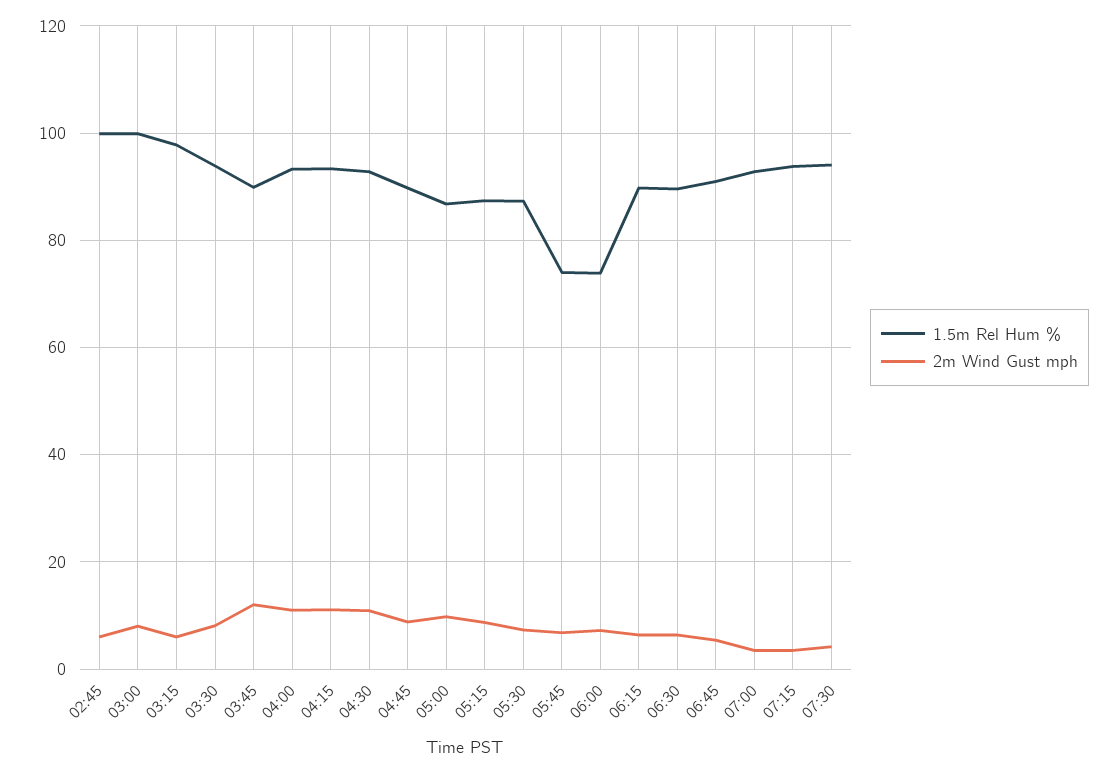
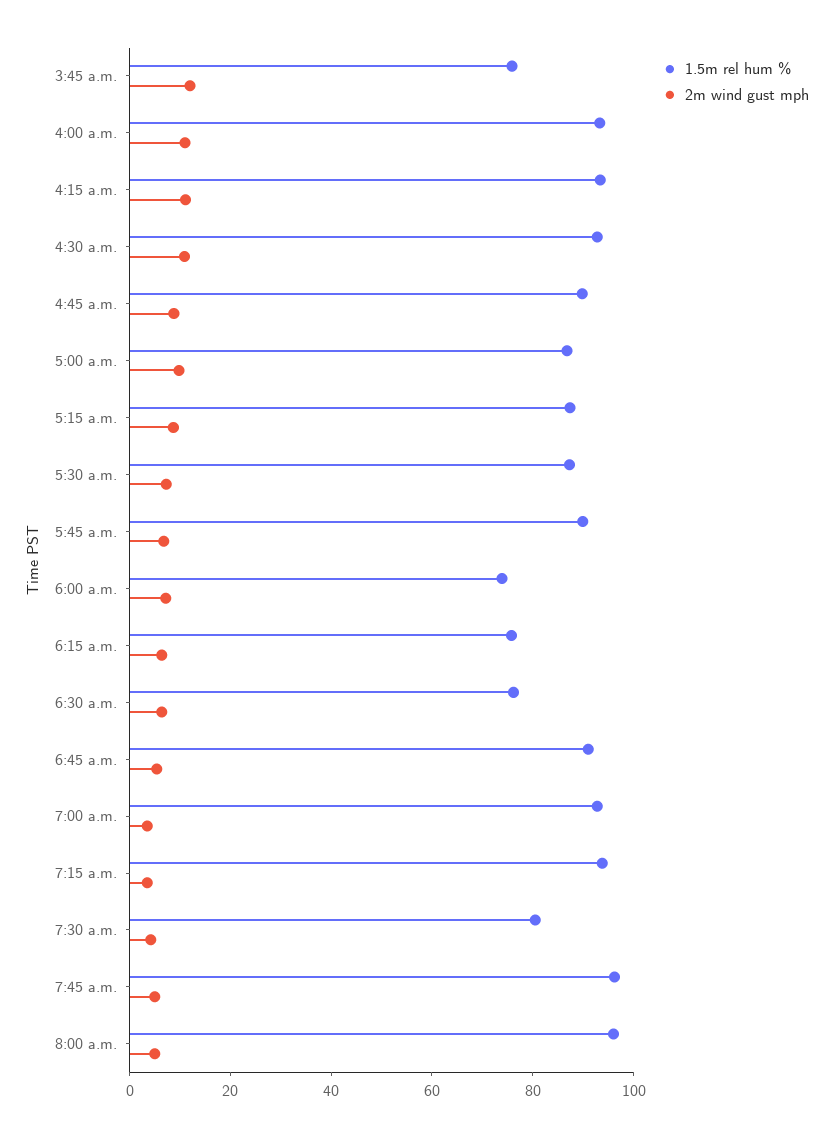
1.5m Rel Hum %, 02:45: 100 -> none
2m Wind Gust mph, 02:45: 6 -> none
1.5m Rel Hum %, 03:00: 100 -> none
2m Wind Gust mph, 03:00: 8 -> none
1.5m Rel Hum %, 03:15: 98 -> none
2m Wind Gust mph, 03:15: 6 -> none
1.5m Rel Hum %, 03:30: 94 -> none
2m Wind Gust mph, 03:30: 8 -> none
1.5m Rel Hum %, 03:45: 90 -> 75
1.5m Rel Hum %, 05:45: 74 -> 90
1.5m Rel Hum %, 06:15: 90 -> 75
1.5m Rel Hum %, 06:30: 90 -> 75
1.5m Rel Hum %, 07:30: 94 -> 80
1.5m Rel Hum %, 7:45 a.m.: none -> 95
2m Wind Gust mph, 7:45 a.m.: none -> 5
1.5m Rel Hum %, 8:00 a.m.: none -> 95
2m Wind Gust mph, 8:00 a.m.: none -> 5

